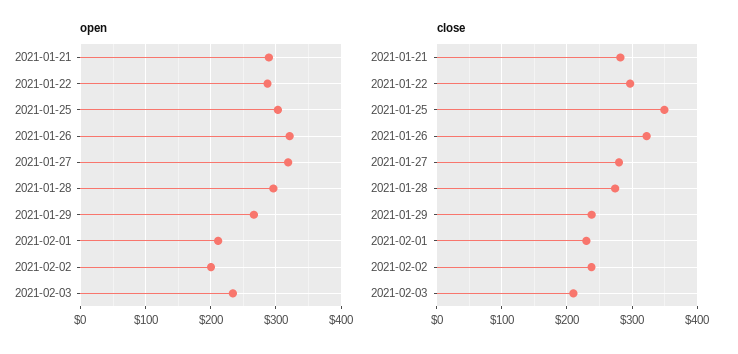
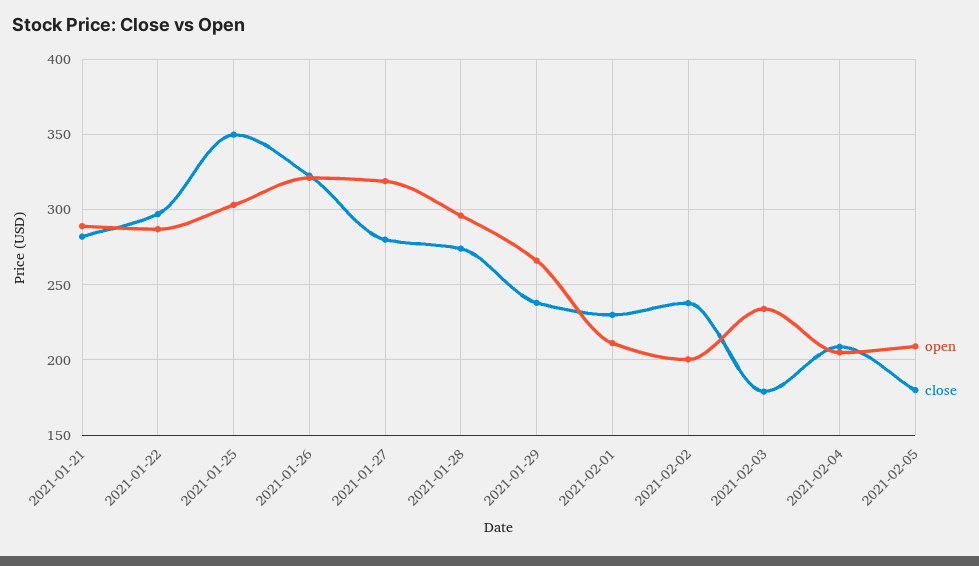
close, 2021-02-03: 210 -> 180
open, 2021-02-04: none -> 205
close, 2021-02-04: none -> 210
open, 2021-02-05: none -> 210
close, 2021-02-05: none -> 180

